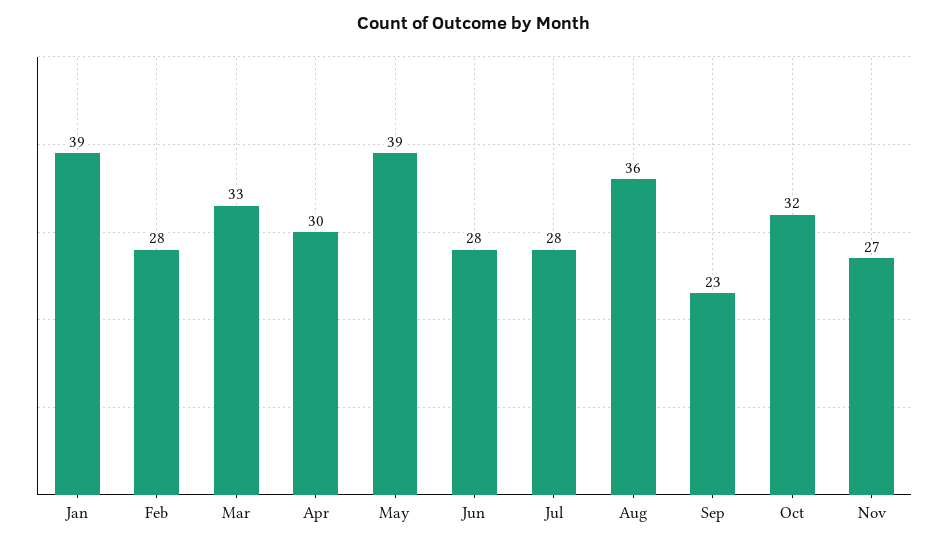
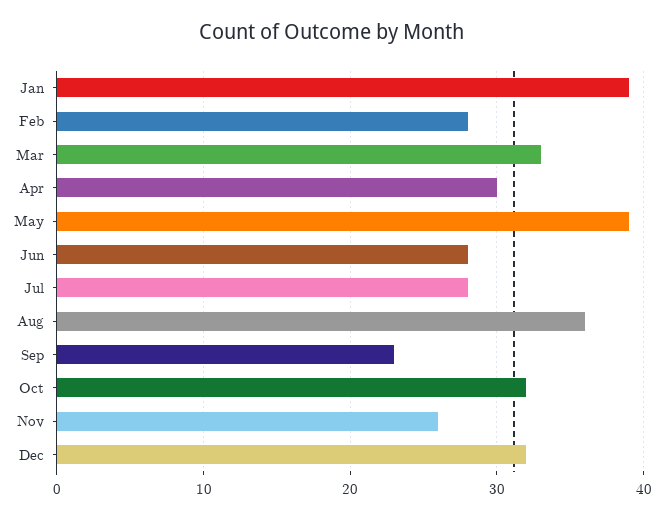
Nov: 27 -> 26
Dec: none -> 32

